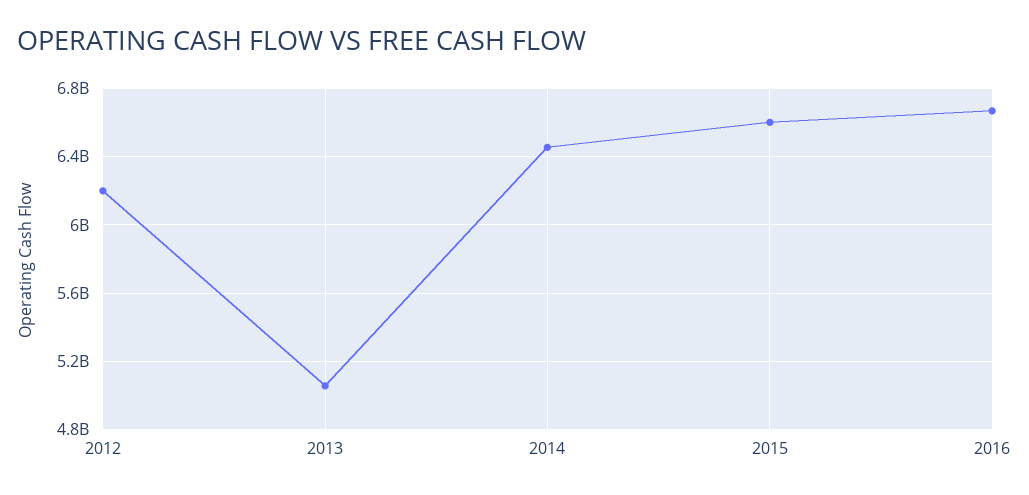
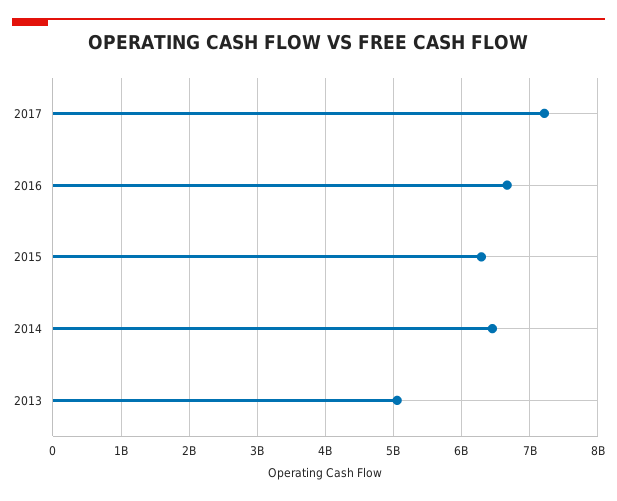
2012: 6200000000 -> none
2015: 6600000000 -> 6300000000
2017: none -> 7200000000

